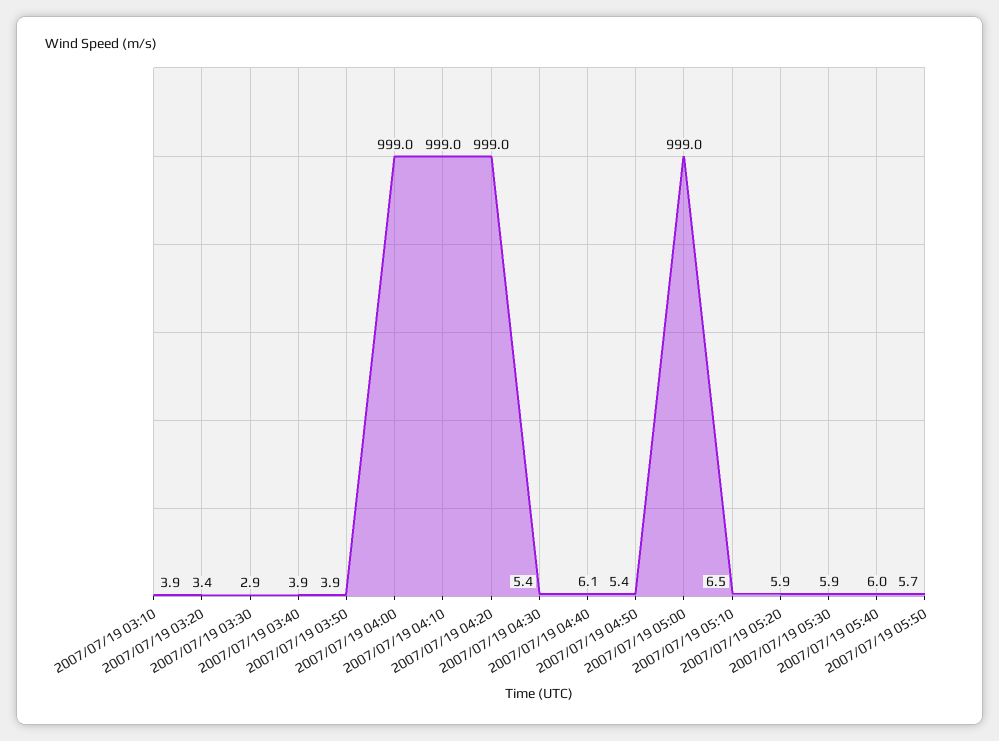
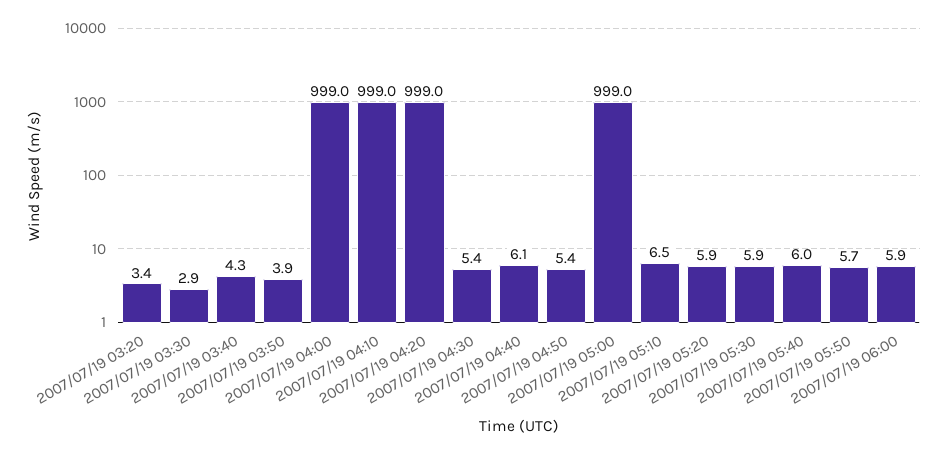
2007/07/19 03:10: 3.9 -> none
2007/07/19 03:40: 3.9 -> 4.3
2007/07/19 06:00: none -> 5.9

